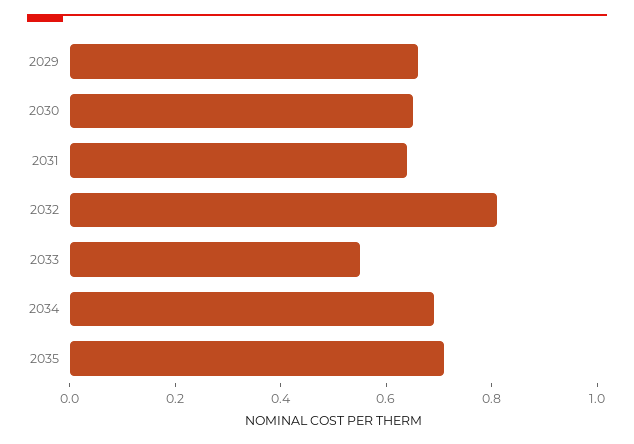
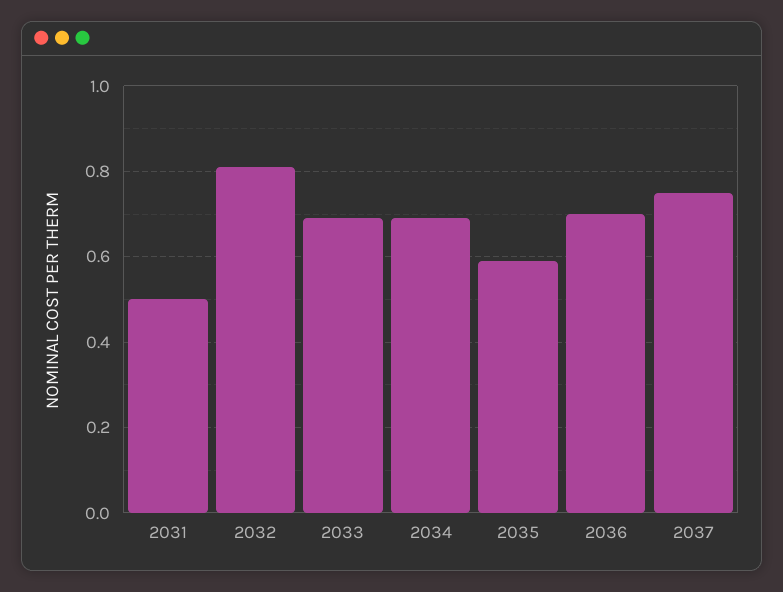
2029: 0.65 -> none
2030: 0.65 -> none
2031: 0.65 -> 0.5
2033: 0.55 -> 0.7
2035: 0.7 -> 0.6
2036: none -> 0.7
2037: none -> 0.75

